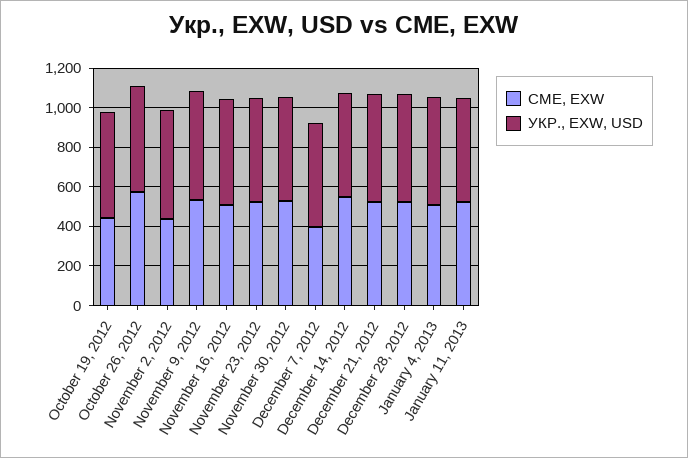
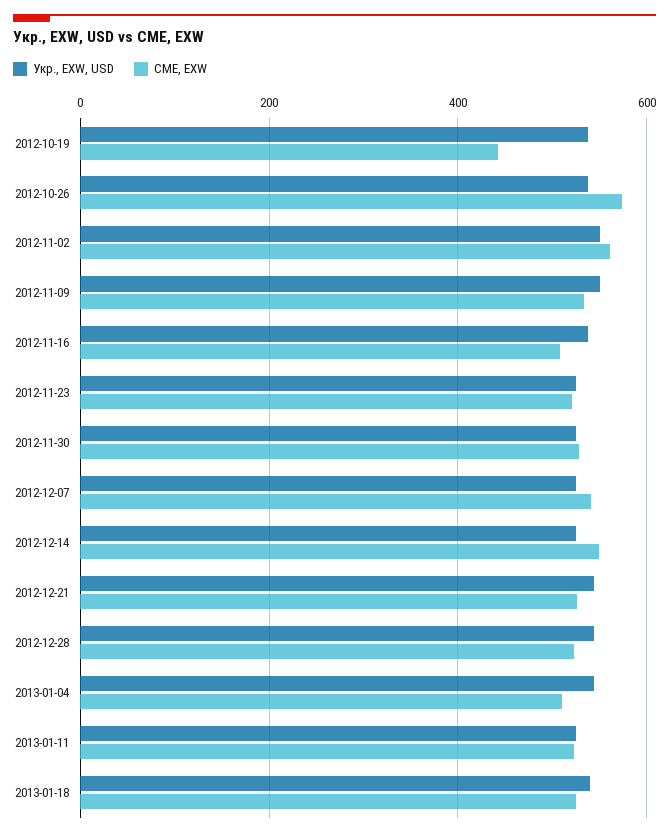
CME, EXW, November 2, 2012: 450 -> 560
CME, EXW, December 7, 2012: 400 -> 540
УКР., EXW, USD, 2013-01-18: none -> 540
CME, EXW, 2013-01-18: none -> 520

